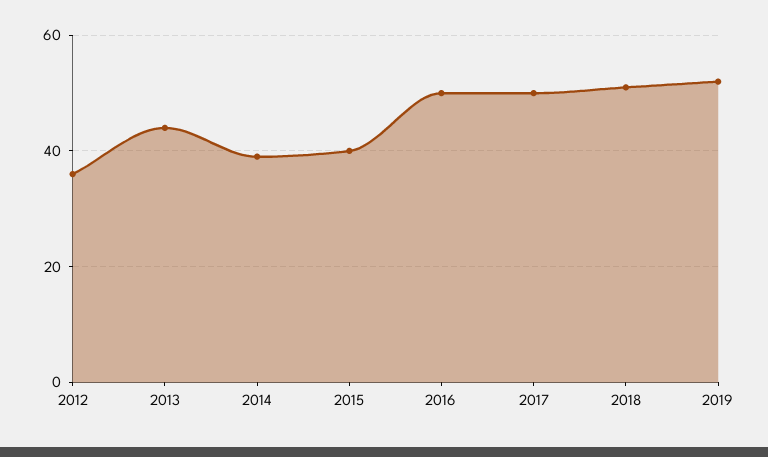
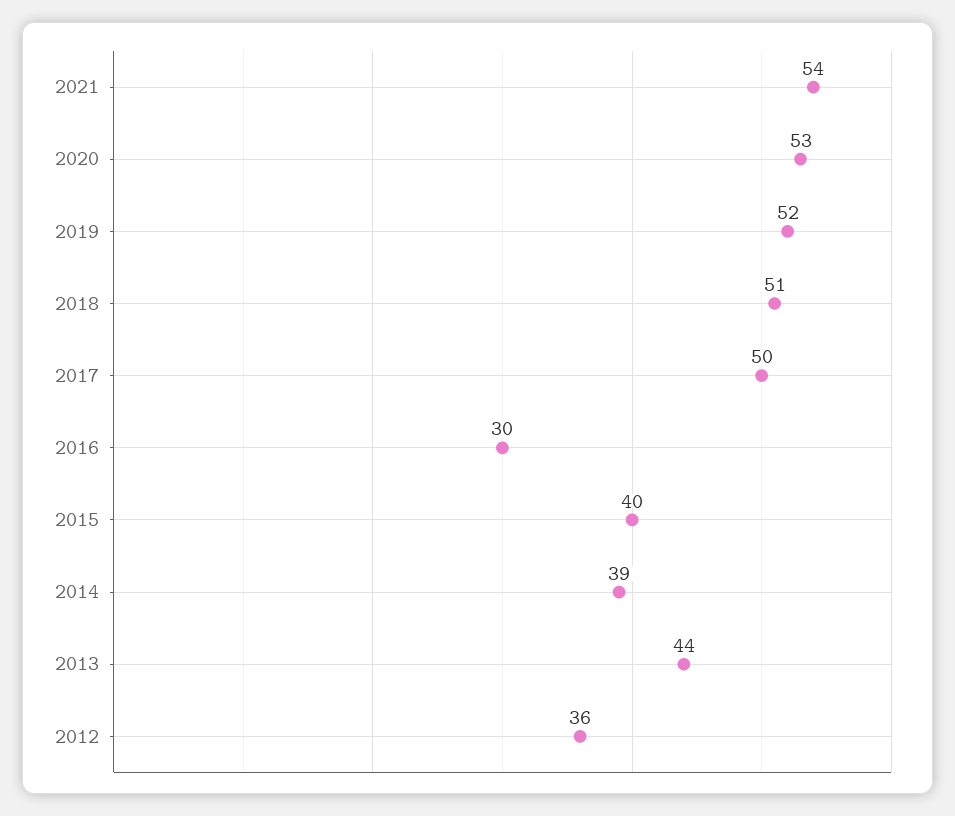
2016: 50 -> 30
2021: none -> 54
2020: none -> 53

